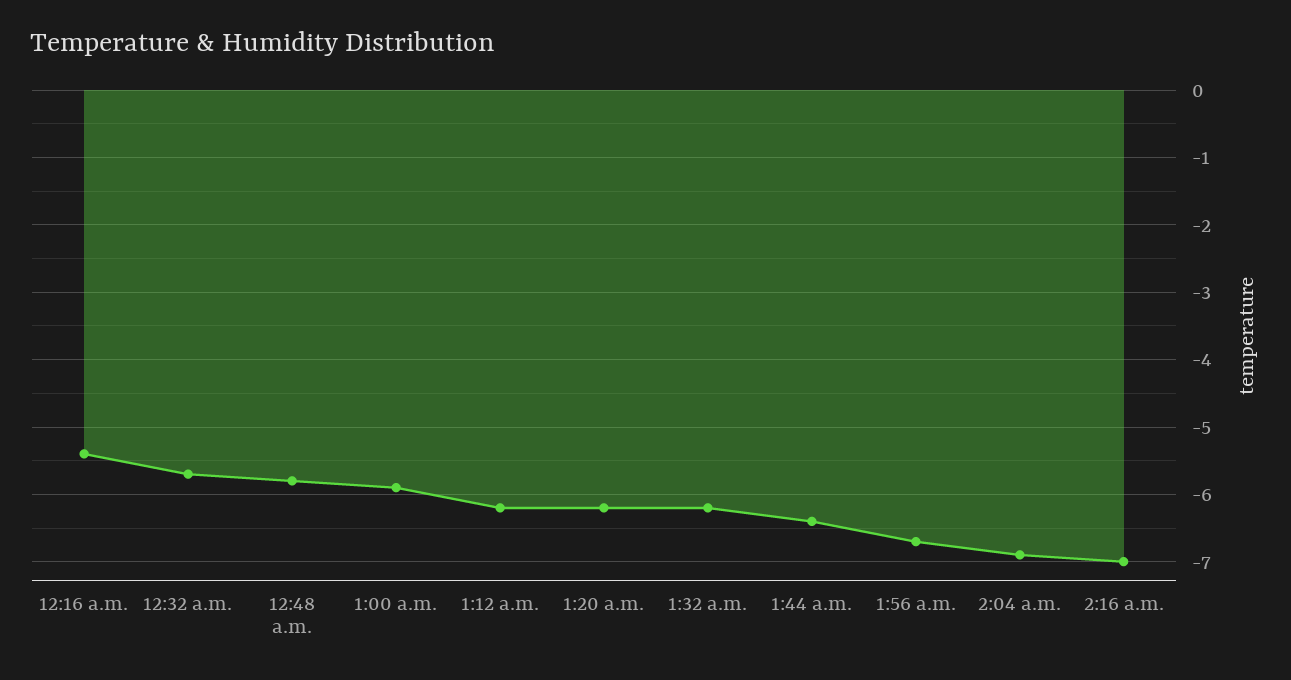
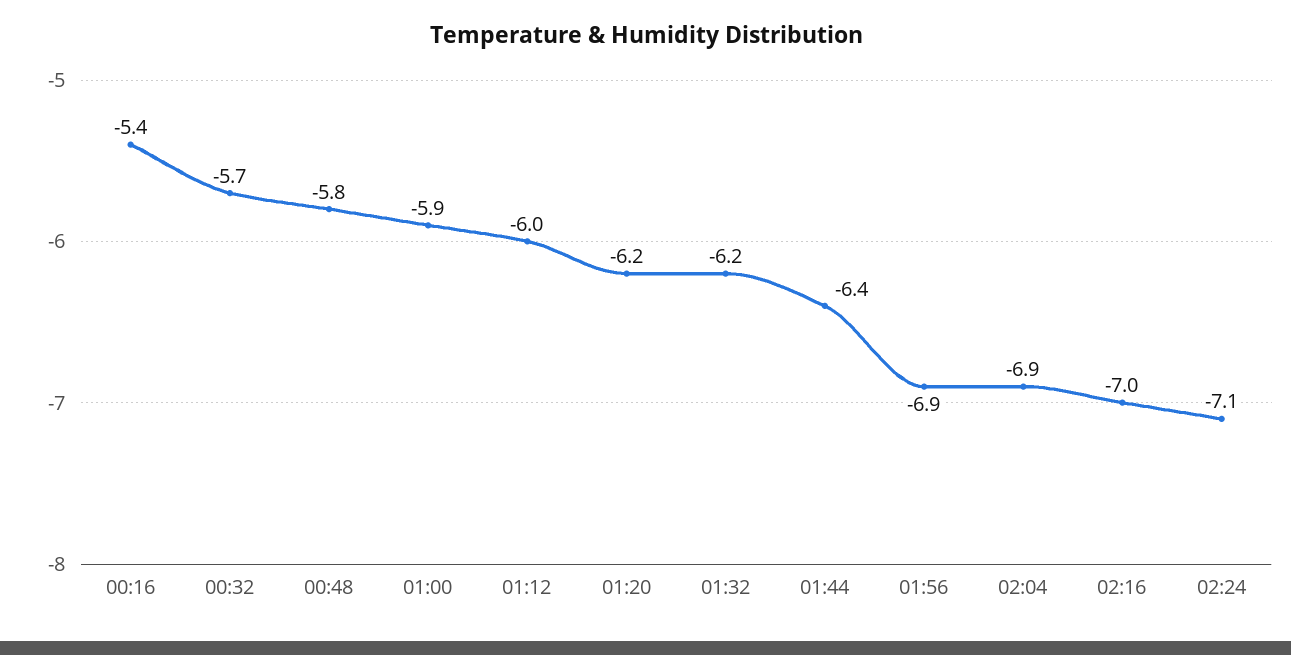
1:12 a.m.: -6.2 -> -6
1:56 a.m.: -6.7 -> -6.9
02:24: none -> -7.1

